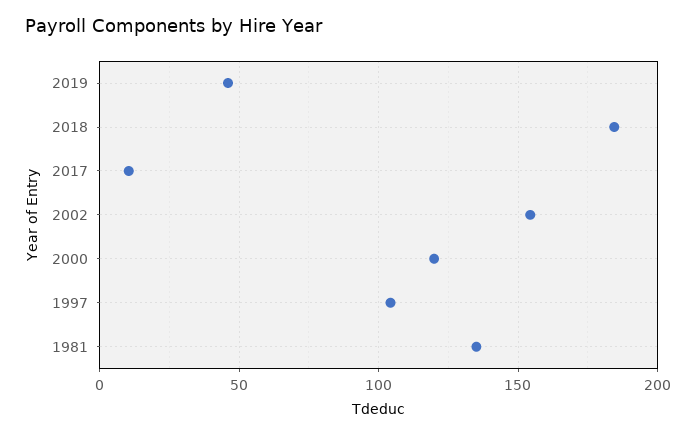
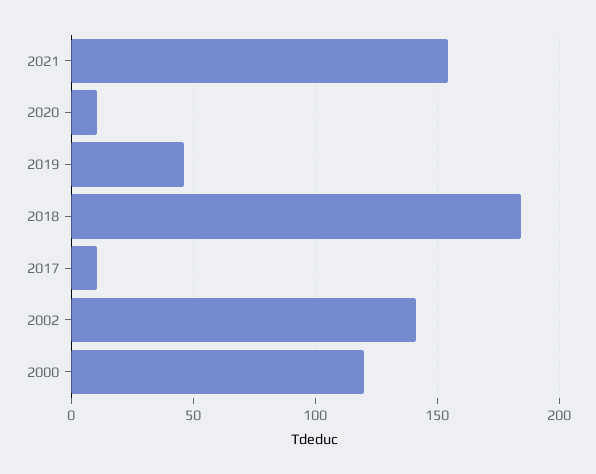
2002: 155 -> 140
1997: 105 -> none
1981: 135 -> none
2021: none -> 155
2020: none -> 10

